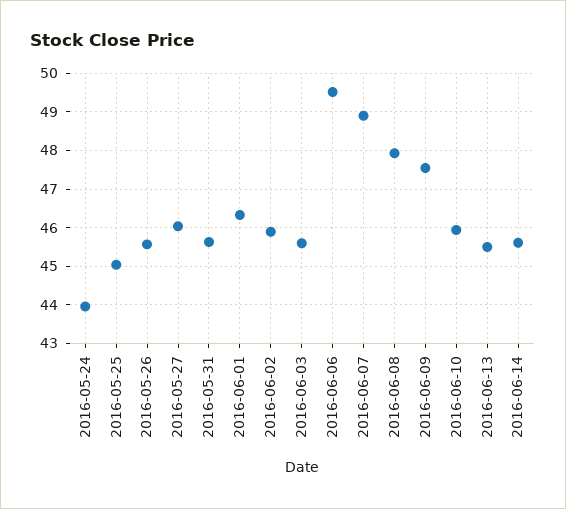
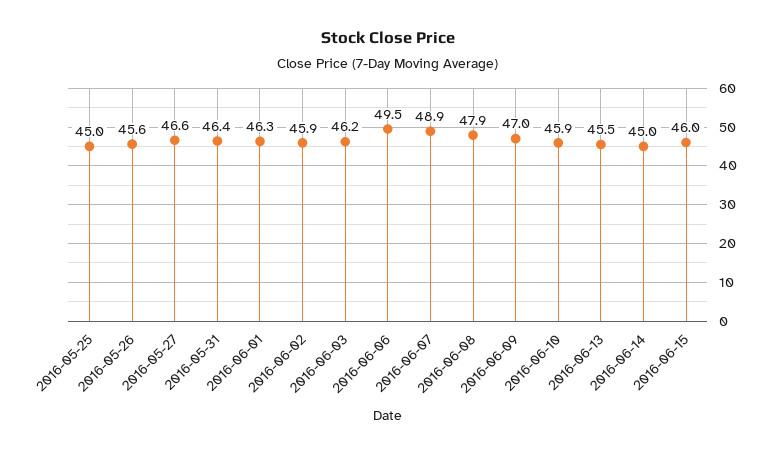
2016-05-24: 44 -> none
2016-05-27: 46 -> 46.6
2016-05-31: 45.6 -> 46.4
2016-06-03: 45.6 -> 46.2
2016-06-09: 47.6 -> 47
2016-06-14: 45.6 -> 45
2016-06-15: none -> 46

